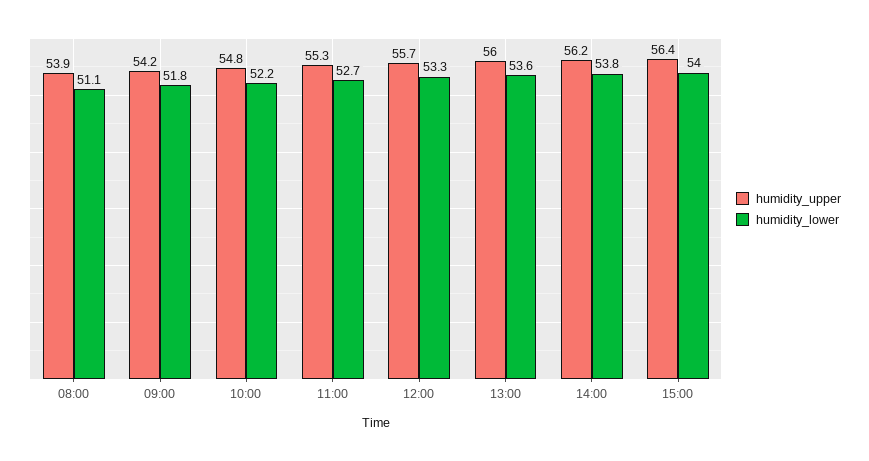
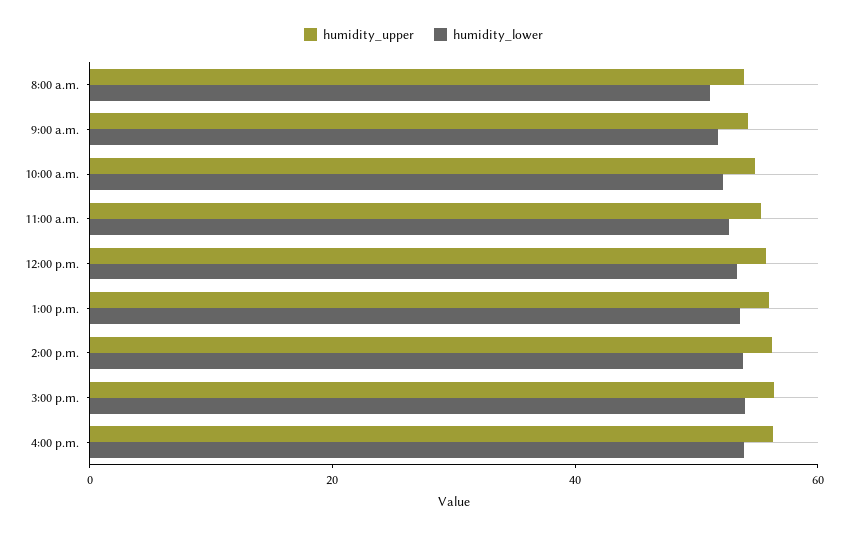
humidity_upper, 4:00 p.m.: none -> 55
humidity_lower, 4:00 p.m.: none -> 55

